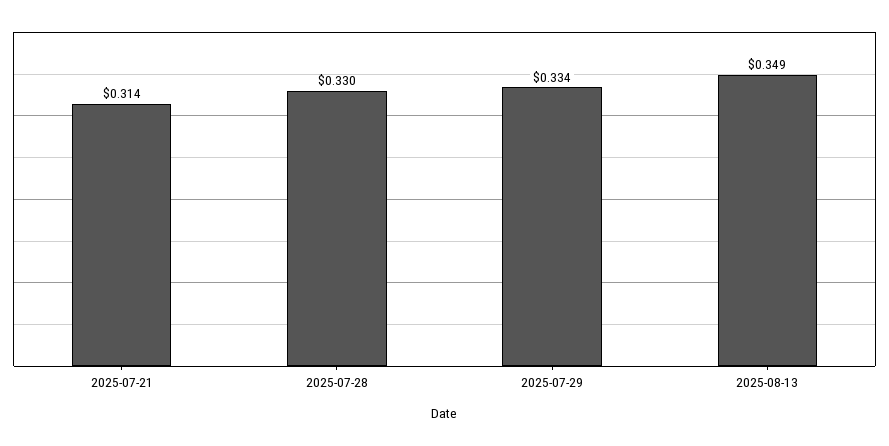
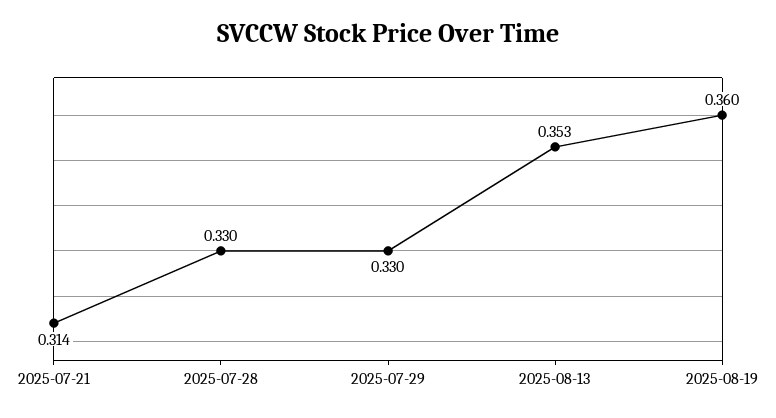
2025-07-29: 0.334 -> 0.33
2025-08-13: 0.349 -> 0.353
2025-08-19: none -> 0.36

